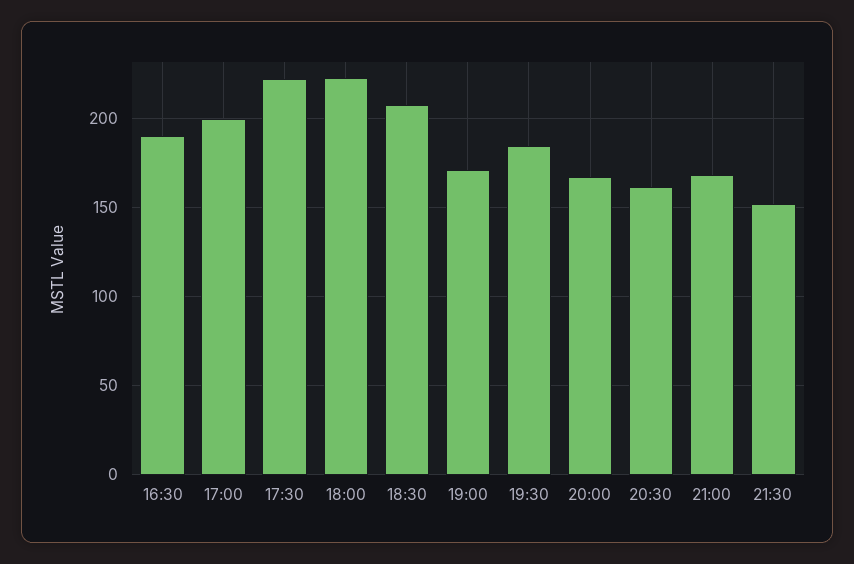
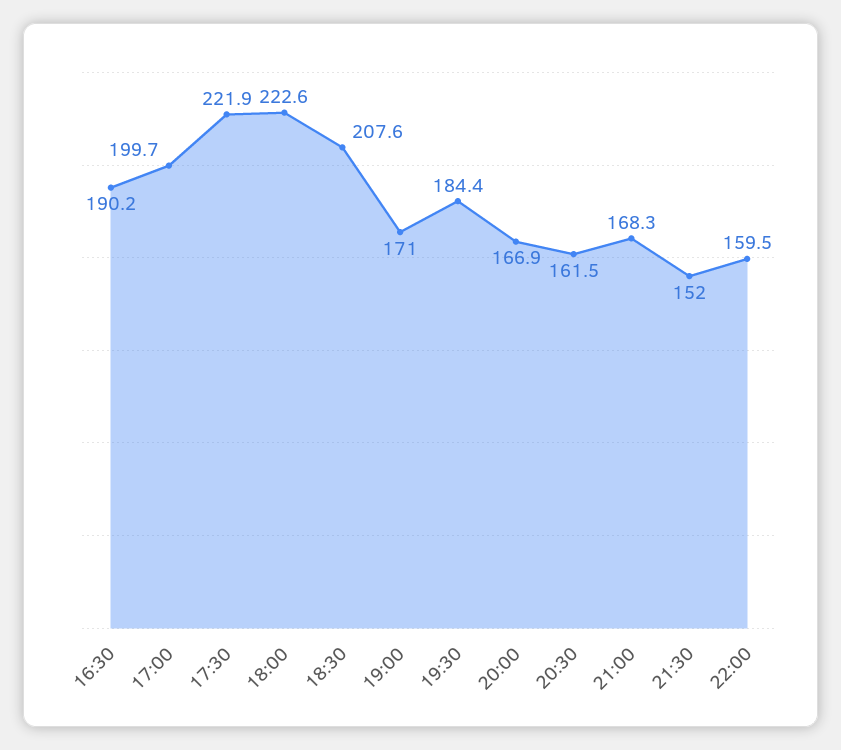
22:00: none -> 159.5

